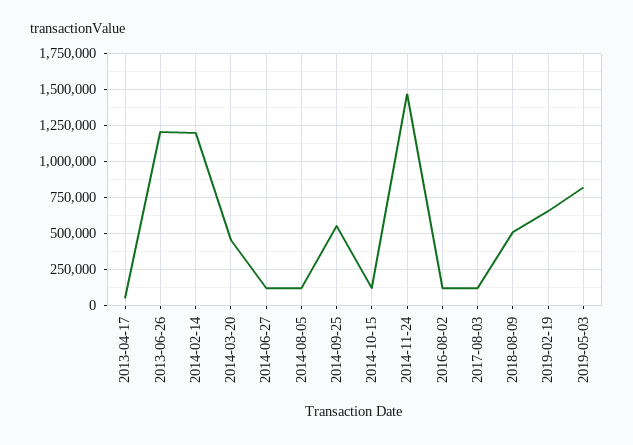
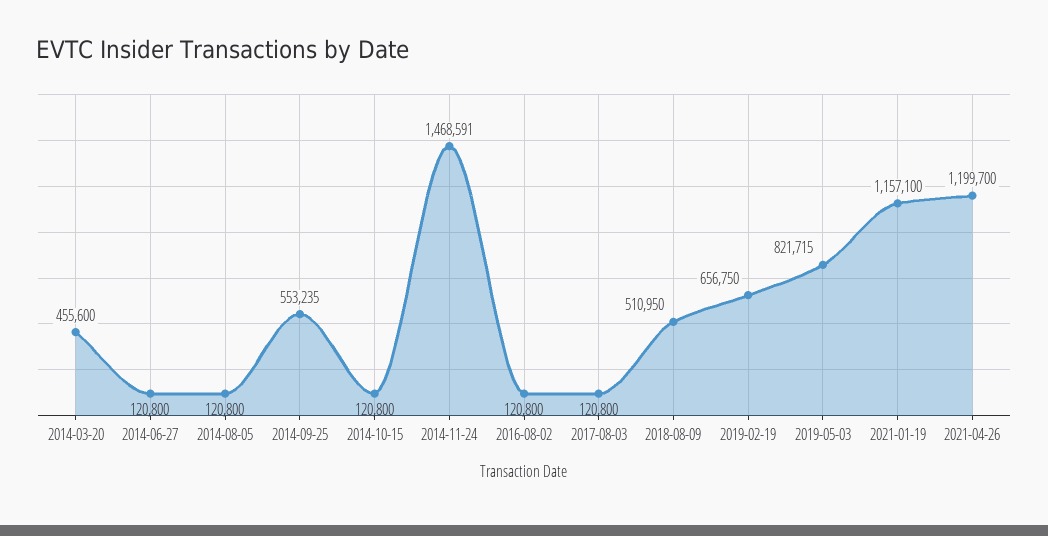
2013-04-17: 50000 -> none
2013-06-26: 1200000 -> none
2014-02-14: 1200000 -> none
2021-01-19: none -> 1157100
2021-04-26: none -> 1199700

